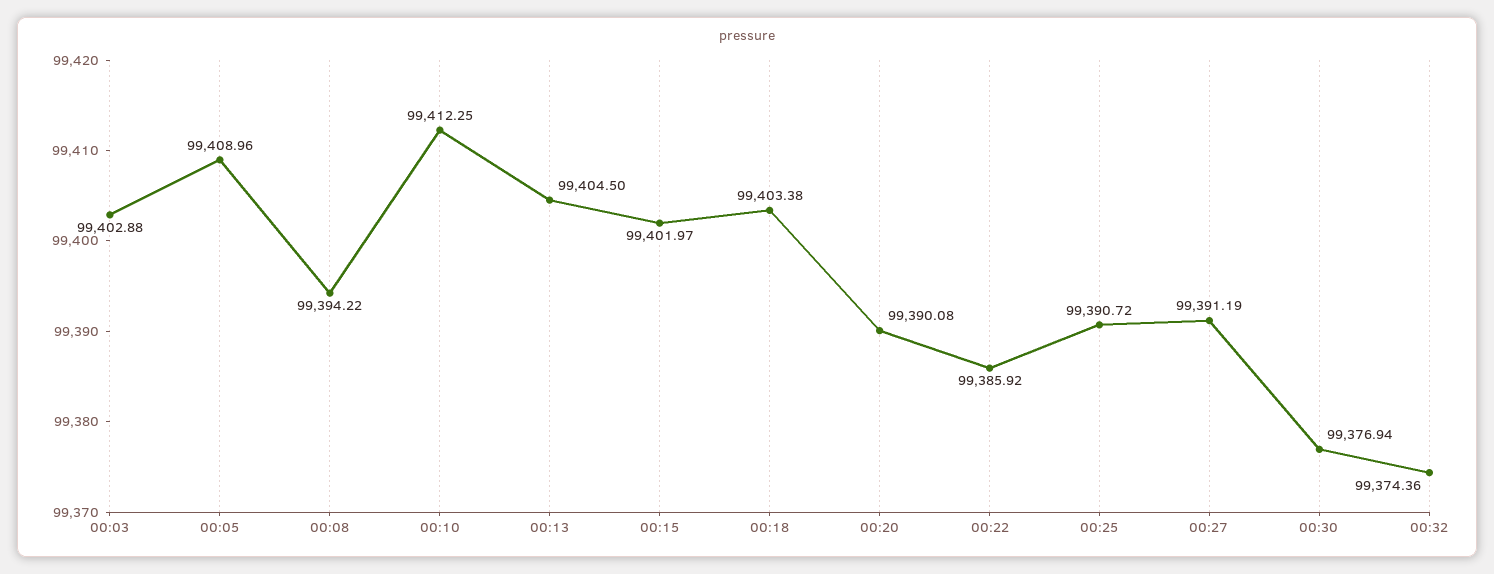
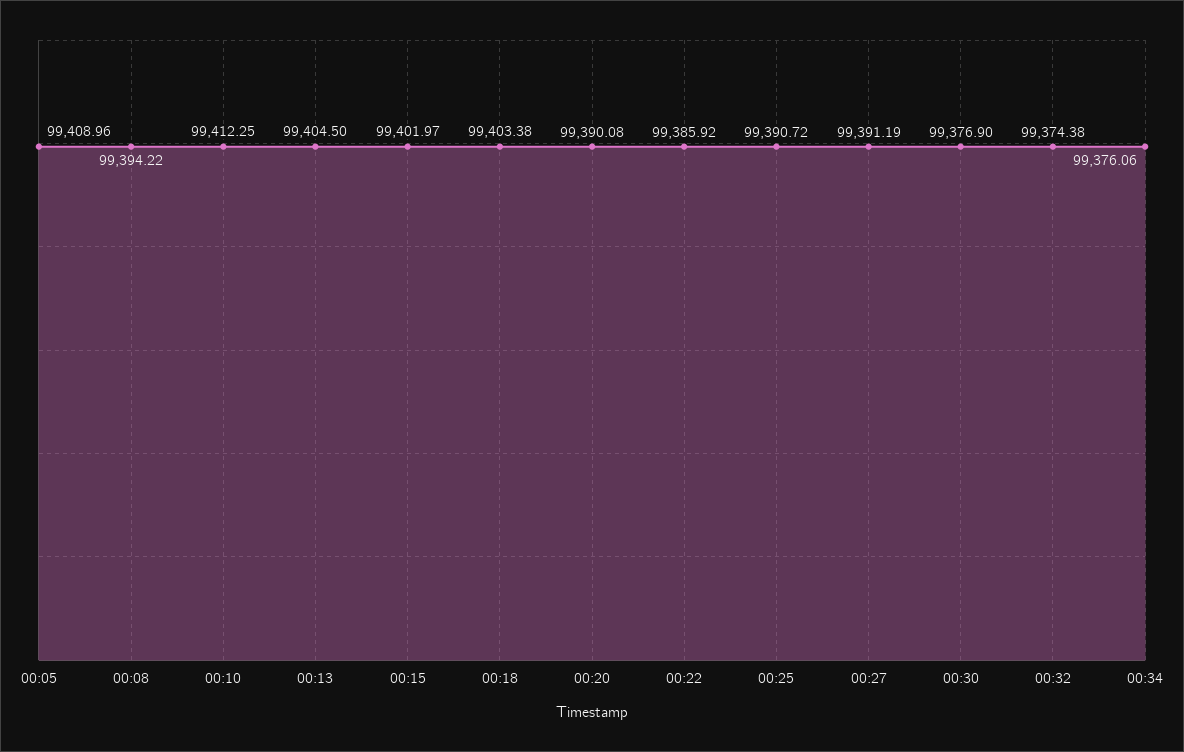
00:03: 99402.88 -> none
00:30: 99376.94 -> 99376.9
00:32: 99374.36 -> 99374.38
00:34: none -> 99376.06

